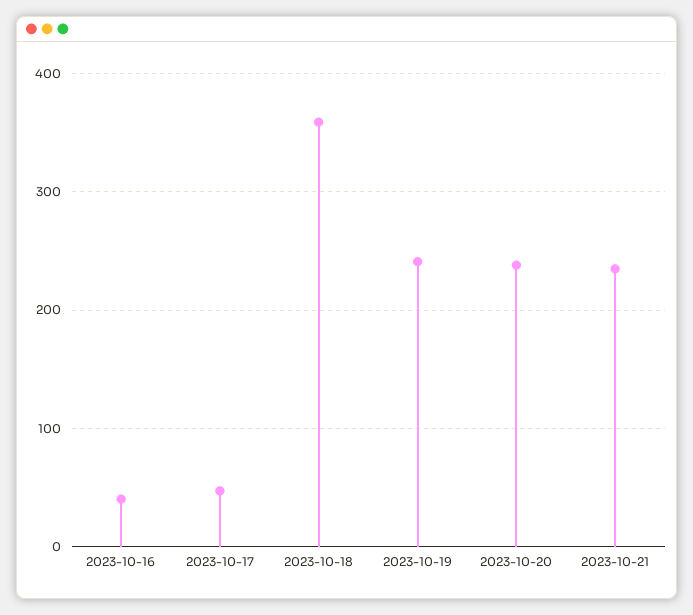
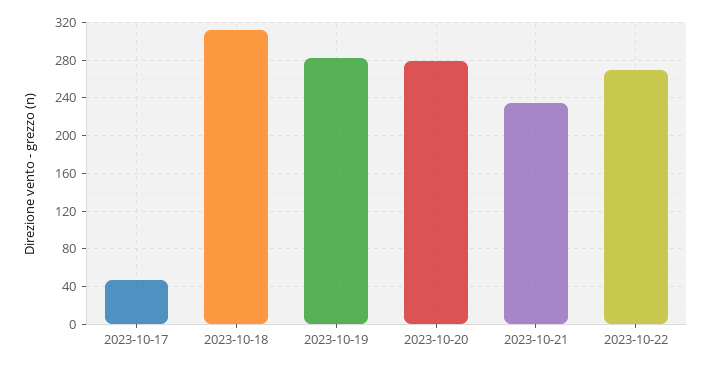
2023-10-16: 40 -> none
2023-10-18: 360 -> 310
2023-10-19: 240 -> 280
2023-10-20: 240 -> 280
2023-10-22: none -> 270

